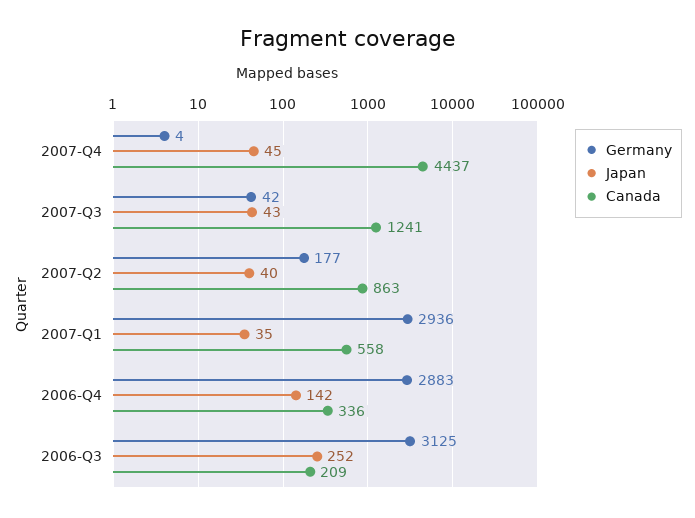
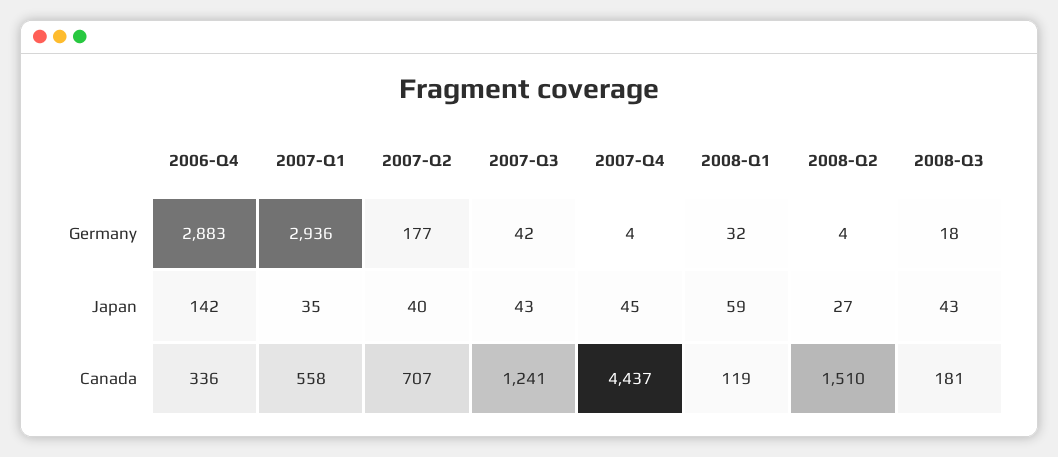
Canada, 2007-Q2: 863 -> 707
Germany, 2006-Q3: 3125 -> none
Japan, 2006-Q3: 252 -> none
Canada, 2006-Q3: 209 -> none
Germany, 2008-Q1: none -> 32
Germany, 2008-Q2: none -> 4
Germany, 2008-Q3: none -> 18
Japan, 2008-Q1: none -> 59
Japan, 2008-Q2: none -> 27
Japan, 2008-Q3: none -> 43
Canada, 2008-Q1: none -> 119
Canada, 2008-Q2: none -> 1510
Canada, 2008-Q3: none -> 181

